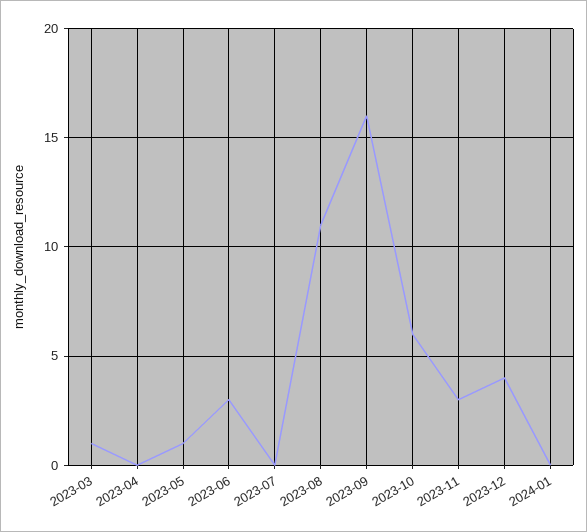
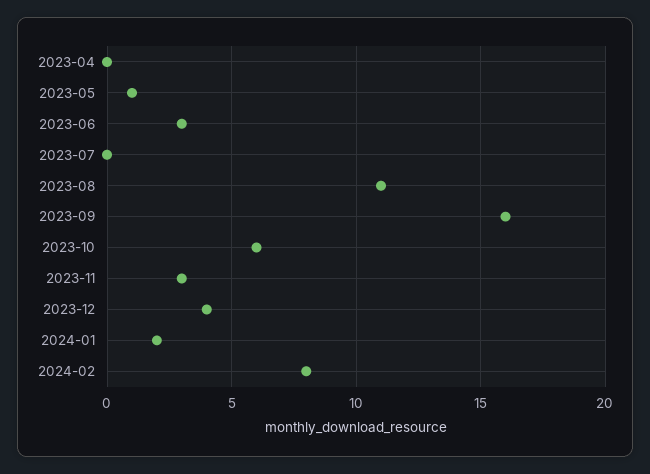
2023-03: 1 -> none
2024-01: 0 -> 2
2024-02: none -> 8

